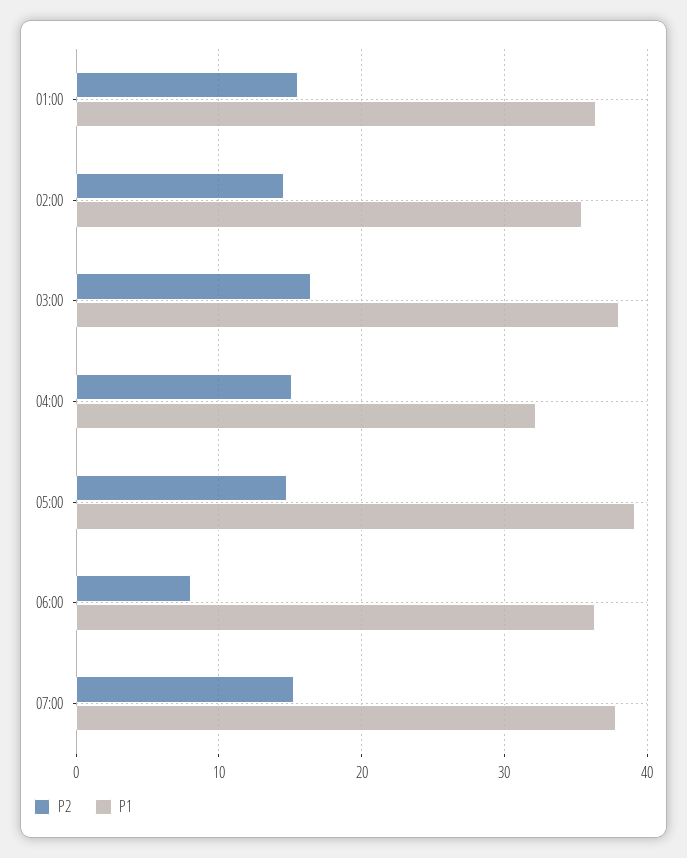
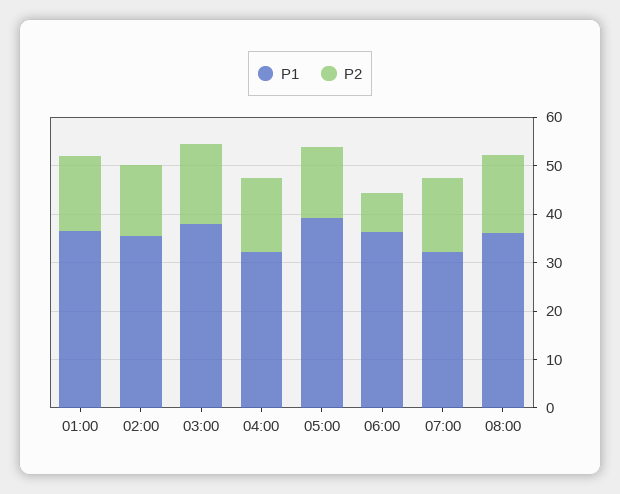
P1, 07:00: 38 -> 32
P1, 08:00: none -> 36
P2, 08:00: none -> 16

